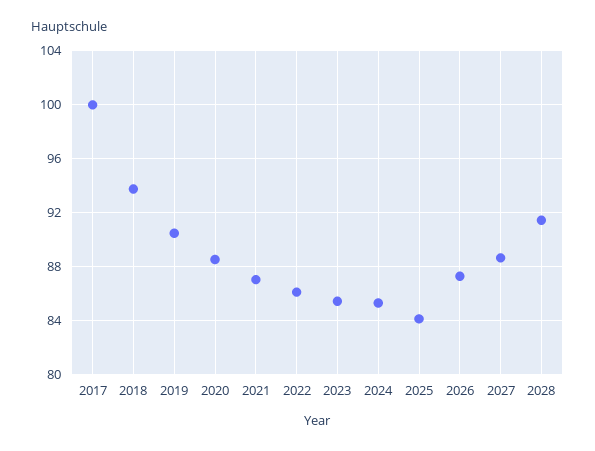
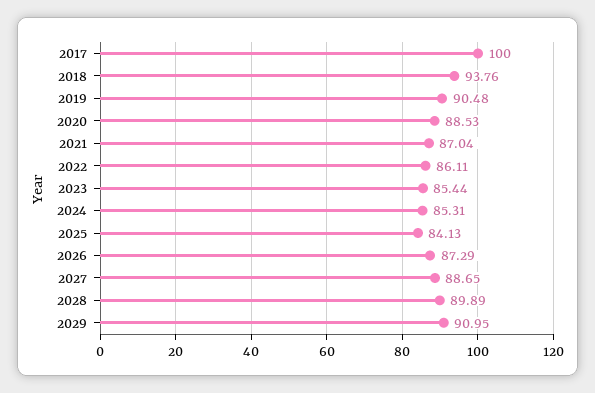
2028: 91.5 -> 89.89
2029: none -> 90.95

